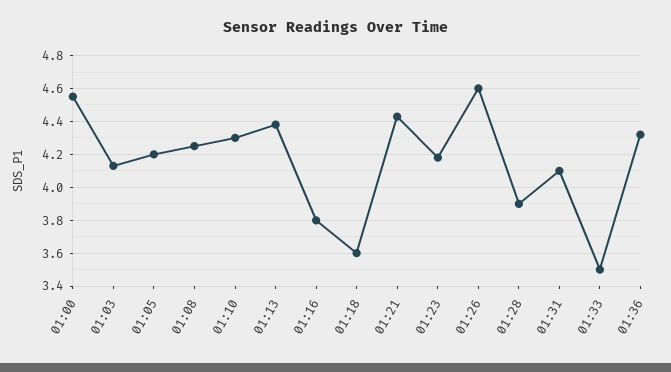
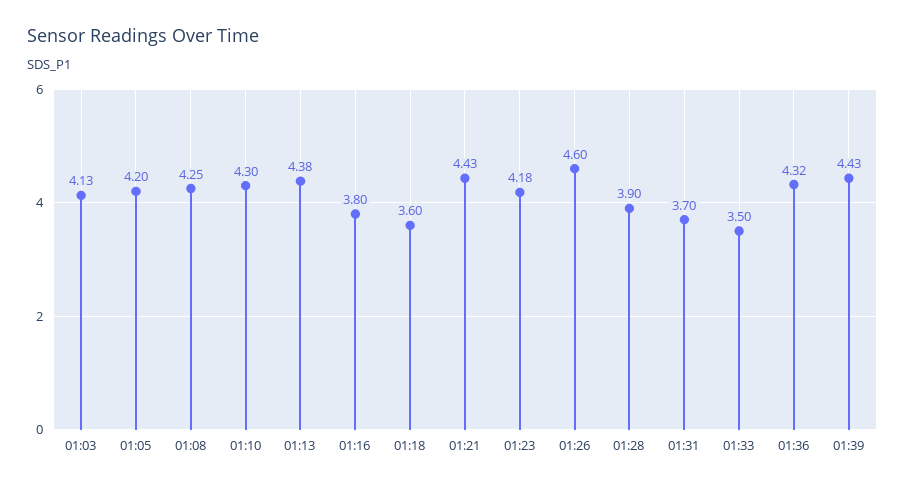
01:00: 4.55 -> none
01:31: 4.1 -> 3.7
01:39: none -> 4.43

